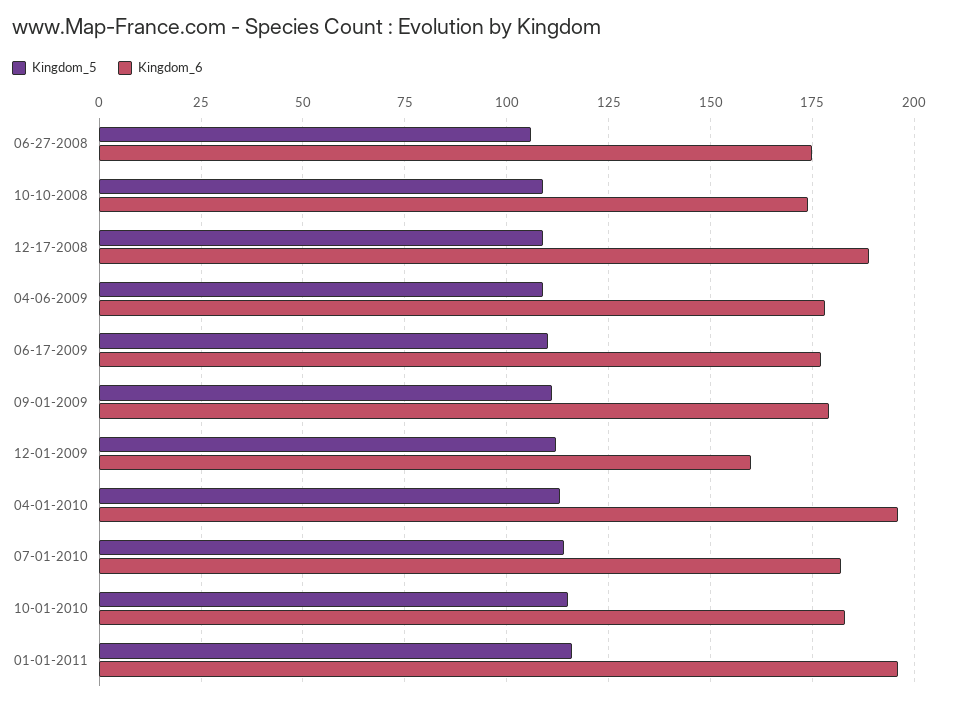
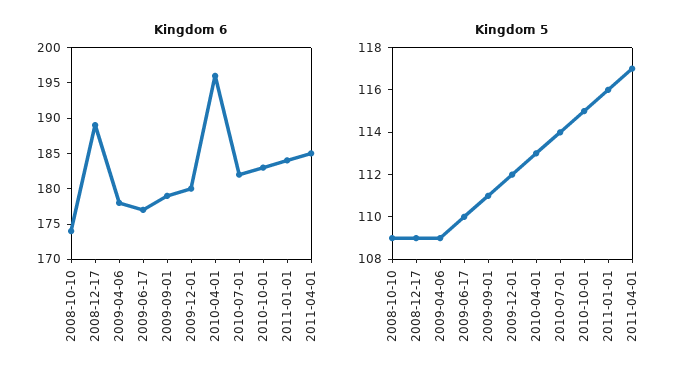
Kingdom_5, 06-27-2008: 105 -> none
Kingdom_6, 06-27-2008: 175 -> none
Kingdom_6, 12-01-2009: 160 -> 180
Kingdom_6, 01-01-2011: 195 -> 185
Kingdom_6, 2011-04-01: none -> 185
Kingdom_5, 2011-04-01: none -> 117

